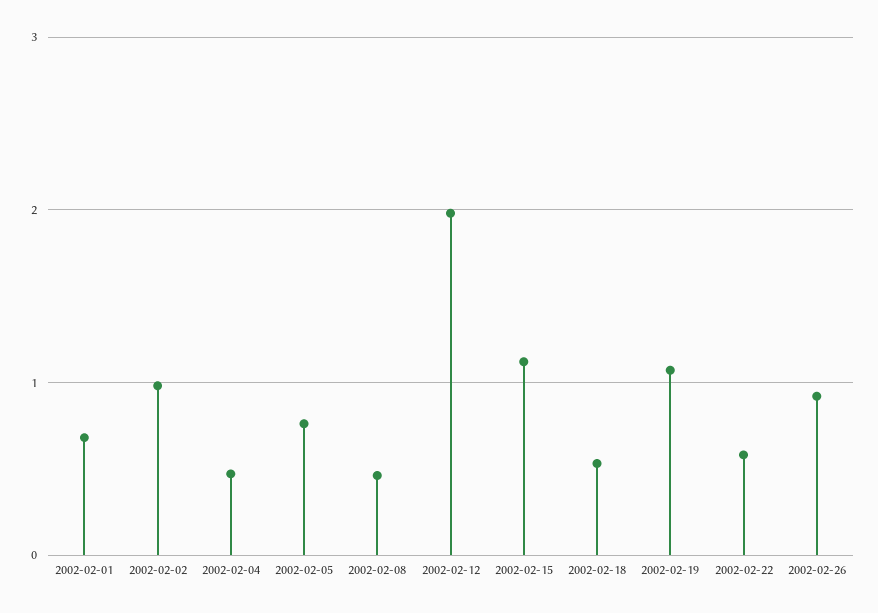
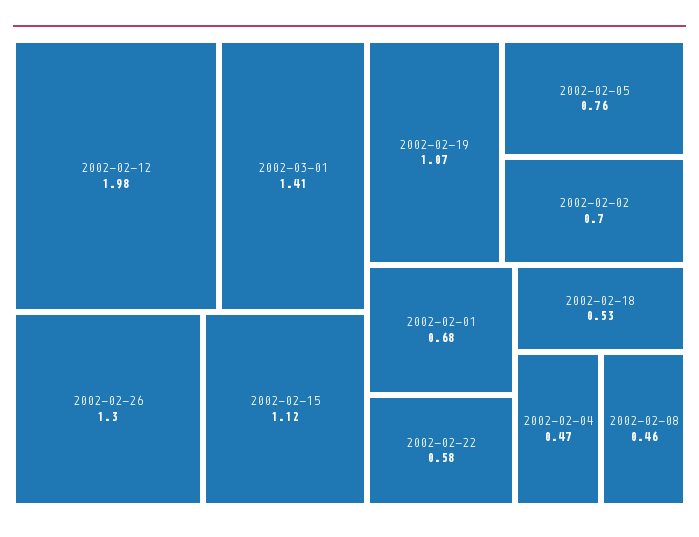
2002-02-02: 1 -> 0.7
2002-02-26: 0.9 -> 1.3
2002-03-01: none -> 1.41

